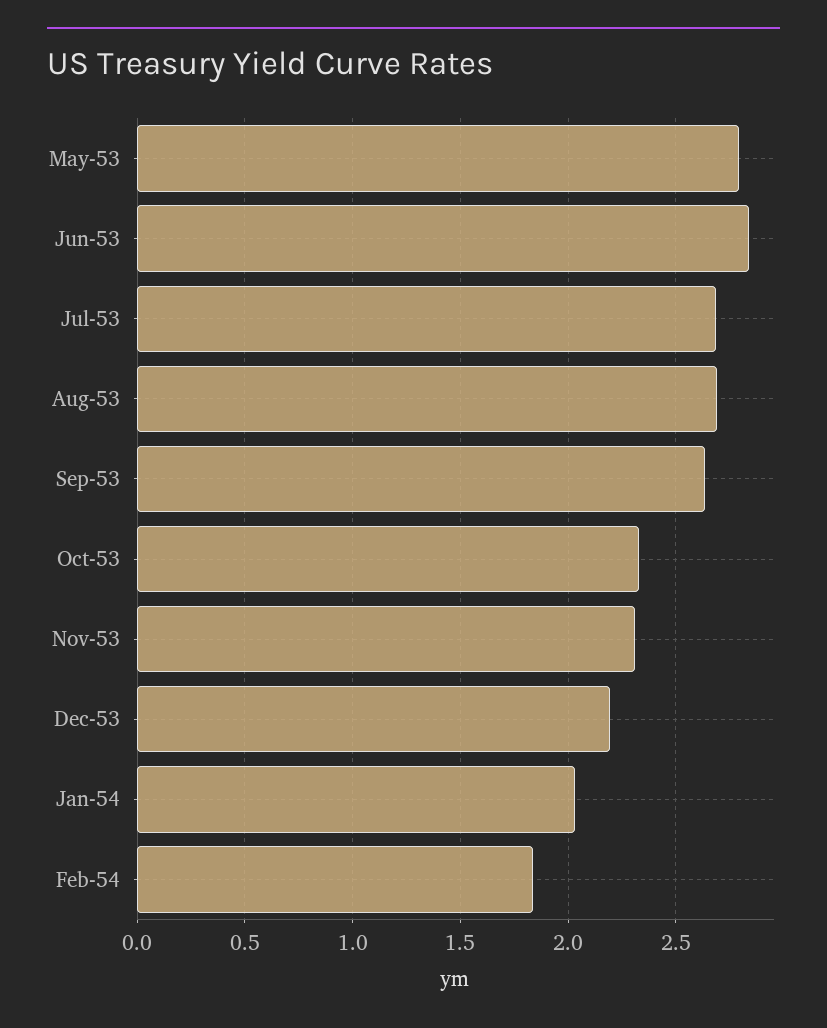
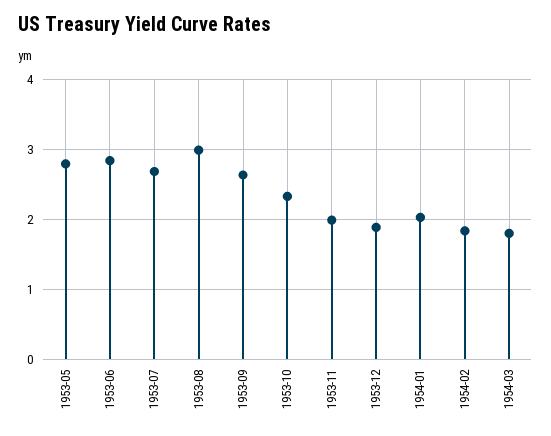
Aug-53: 2.7 -> 3
Nov-53: 2.3 -> 2
Dec-53: 2.2 -> 1.9
1954-03: none -> 1.8

